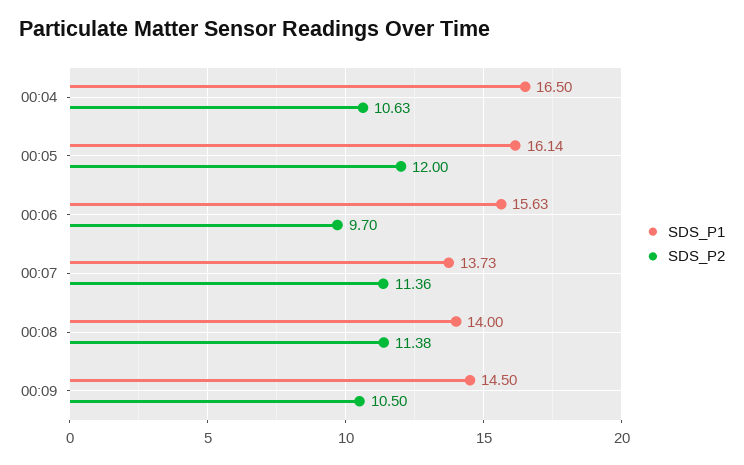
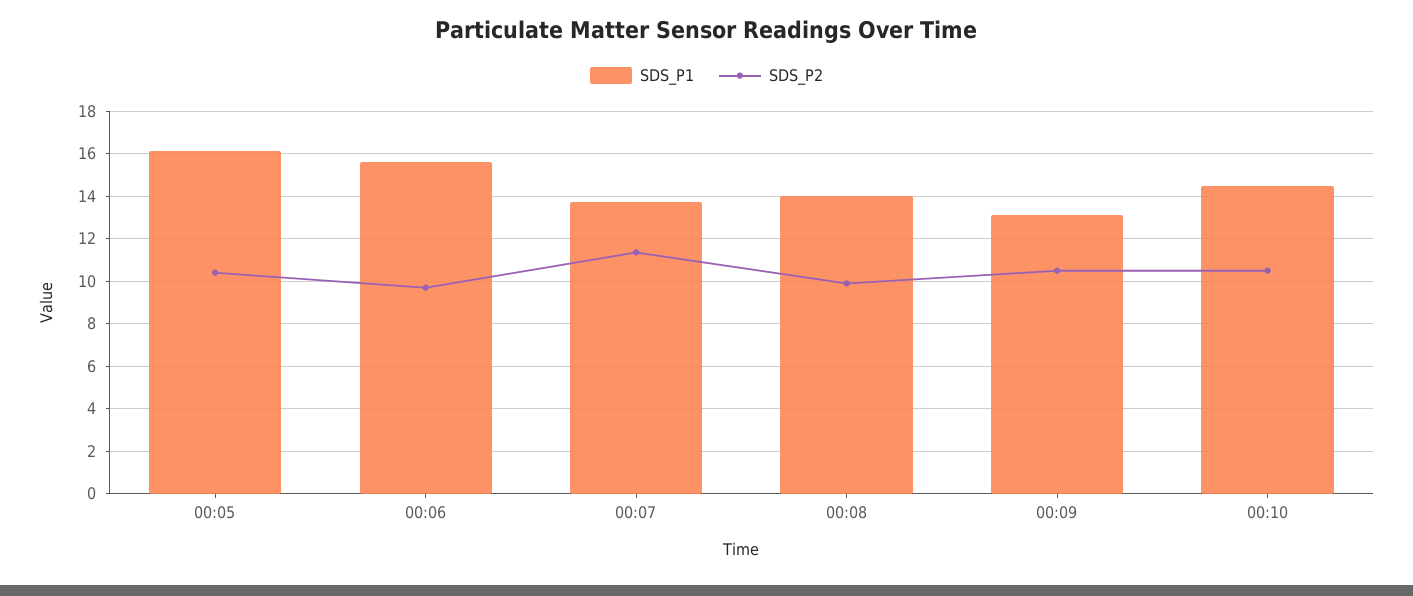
SDS_P1, 00:04: 16.5 -> none
SDS_P2, 00:04: 10.63 -> none
SDS_P2, 00:05: 12 -> 10.5
SDS_P2, 00:08: 11.38 -> 10
SDS_P1, 00:09: 14.5 -> 13
SDS_P1, 00:10: none -> 14.5
SDS_P2, 00:10: none -> 10.5

